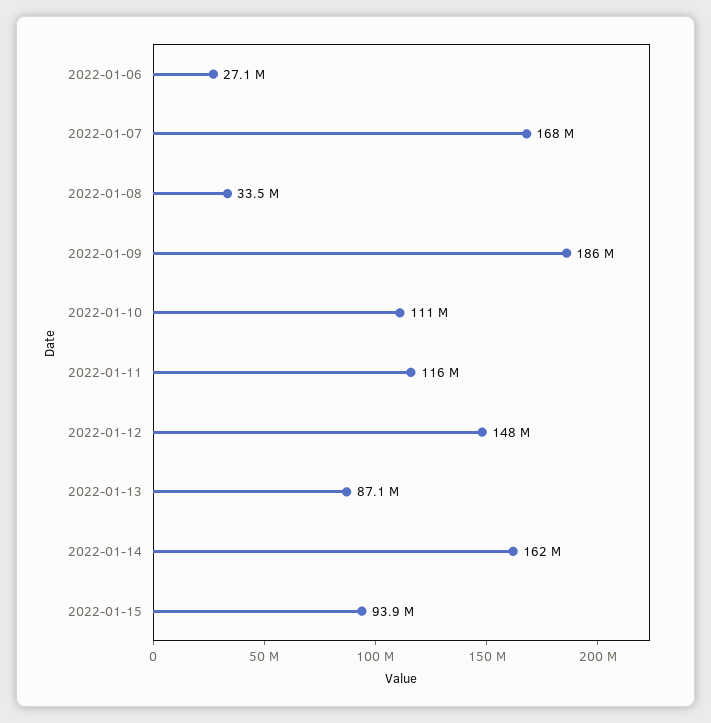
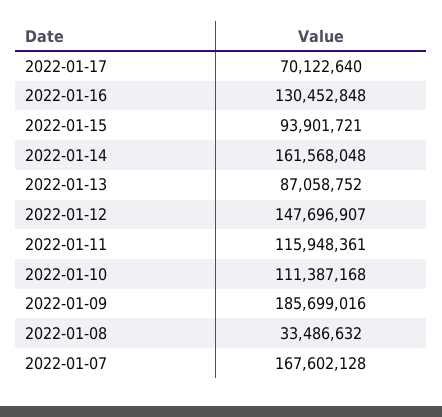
2022-01-06: 27100000 -> none
2022-01-17: none -> 70122640
2022-01-16: none -> 130452848

